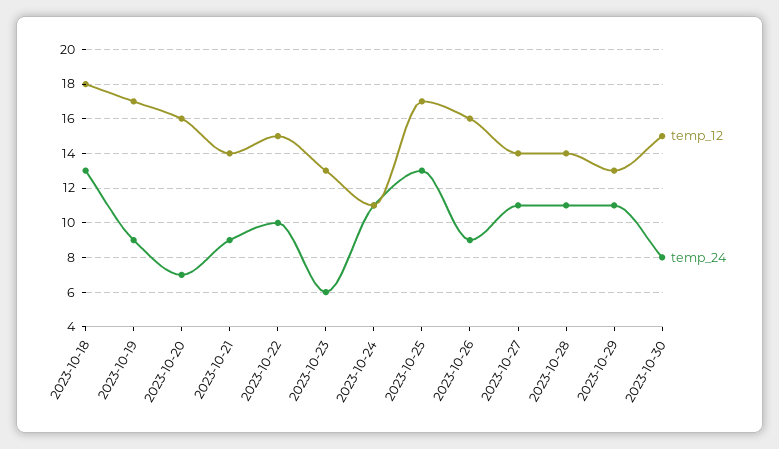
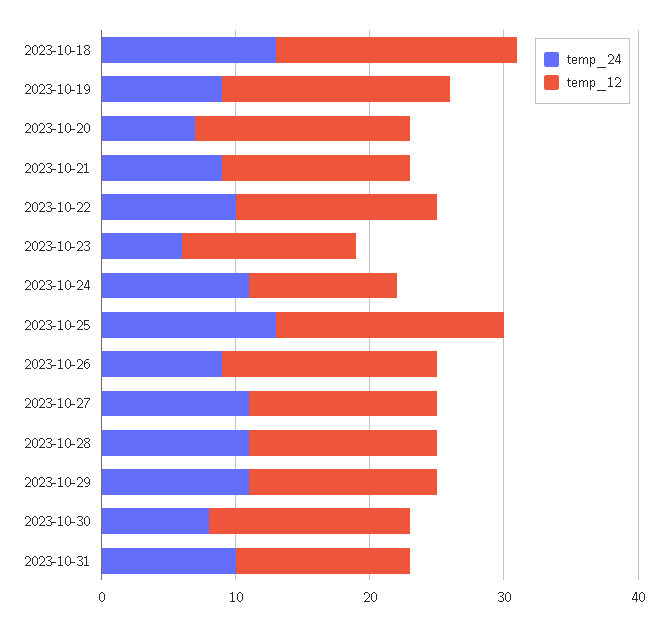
temp_12, 2023-10-29: 13 -> 14
temp_24, 2023-10-31: none -> 10
temp_12, 2023-10-31: none -> 13

